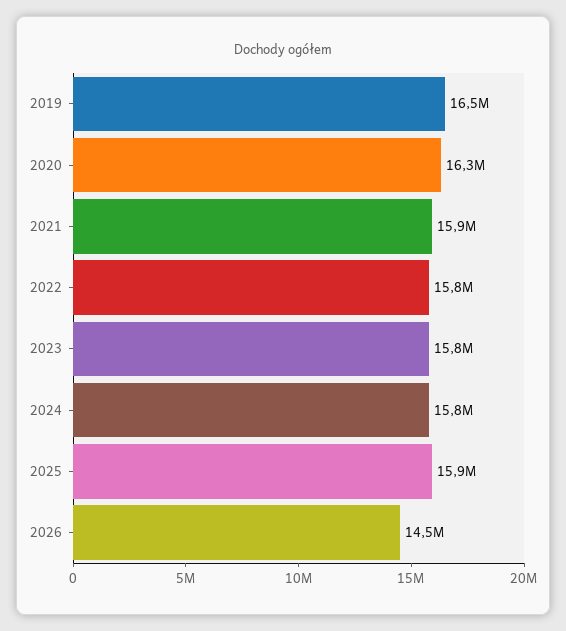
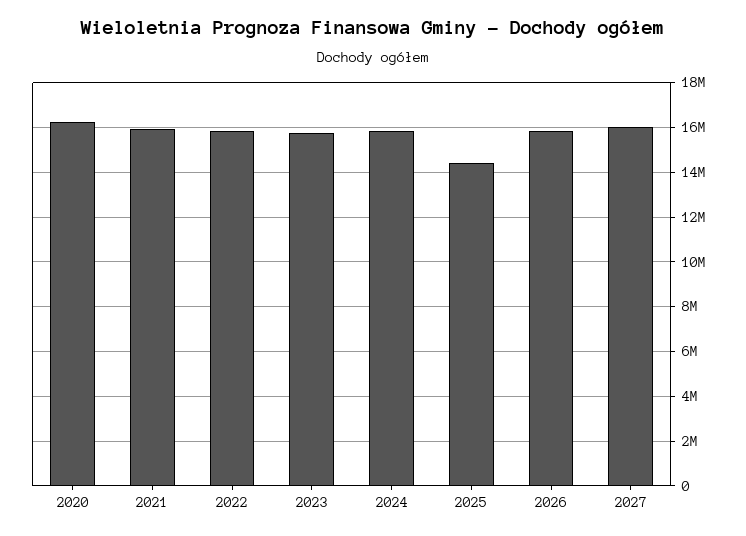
2019: 16500000 -> none
2025: 15900000 -> 14500000
2026: 14500000 -> 16000000
2027: none -> 16000000

